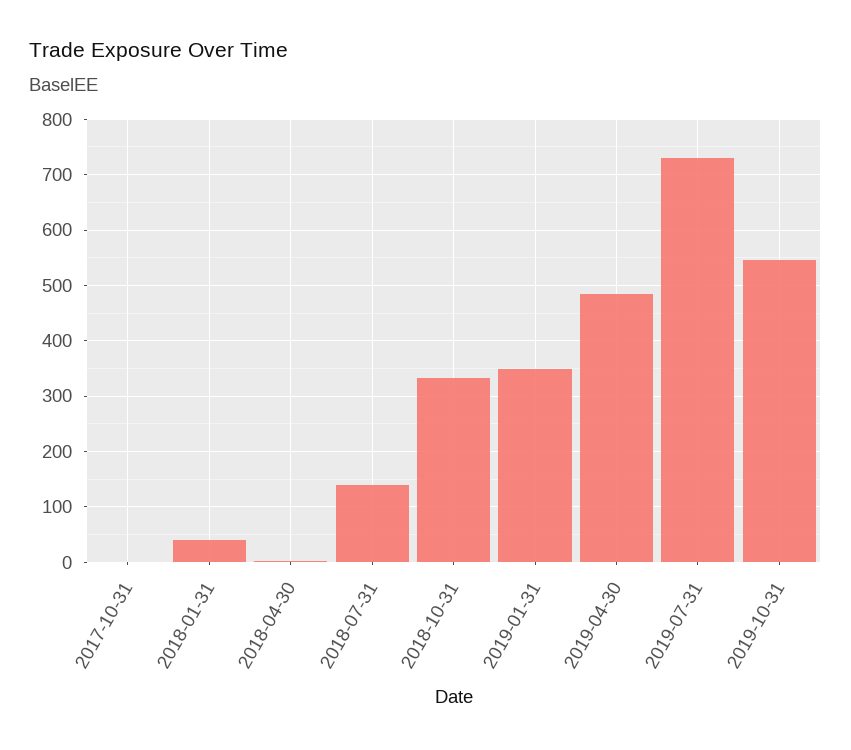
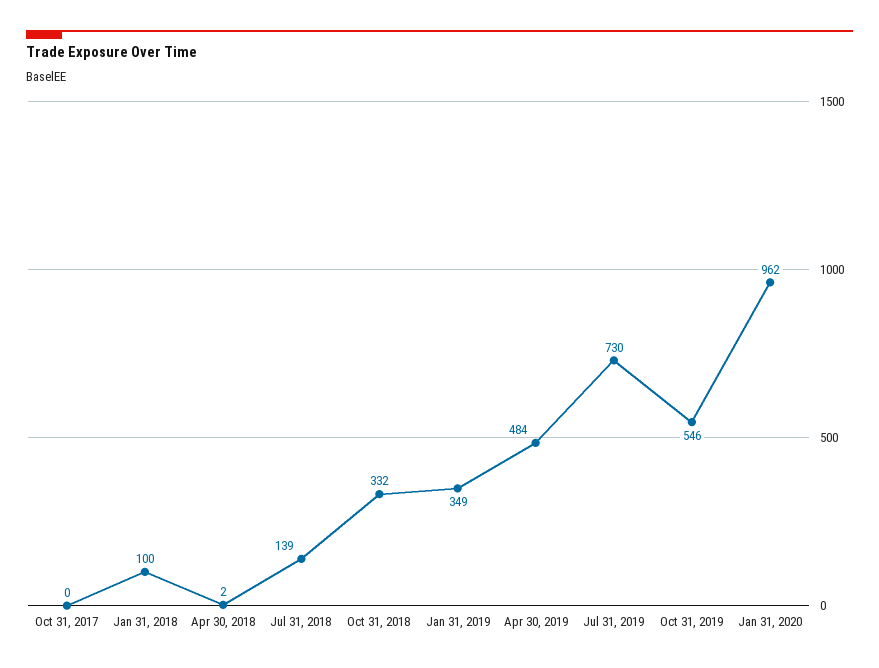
2018-01-31: 40 -> 100
Jan 31, 2020: none -> 962

